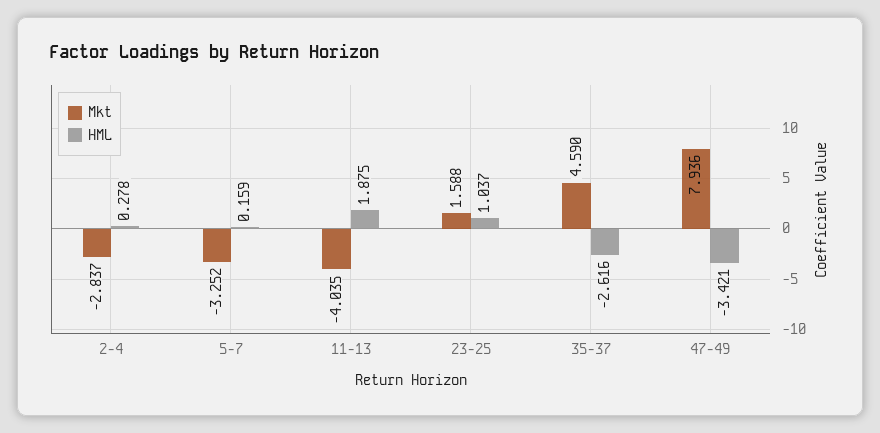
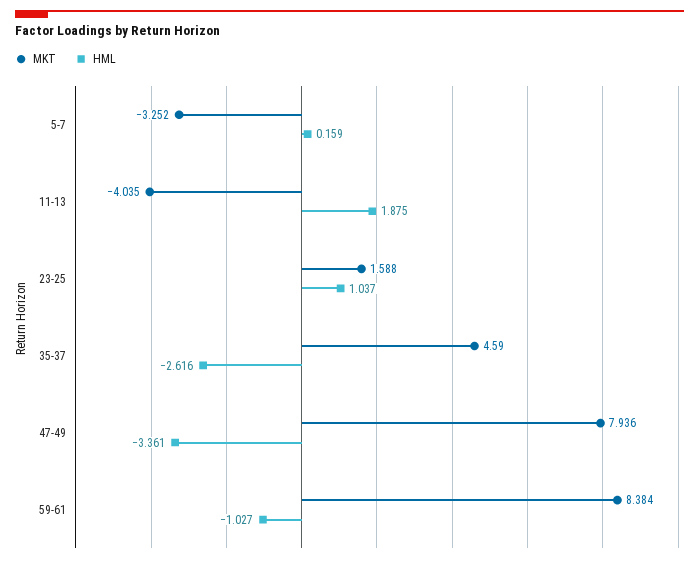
Mkt, 2-4: -2.837 -> none
HML, 2-4: 0.278 -> none
HML, 47-49: -3.421 -> -3.361
Mkt, 59-61: none -> 8.384
HML, 59-61: none -> -1.027

